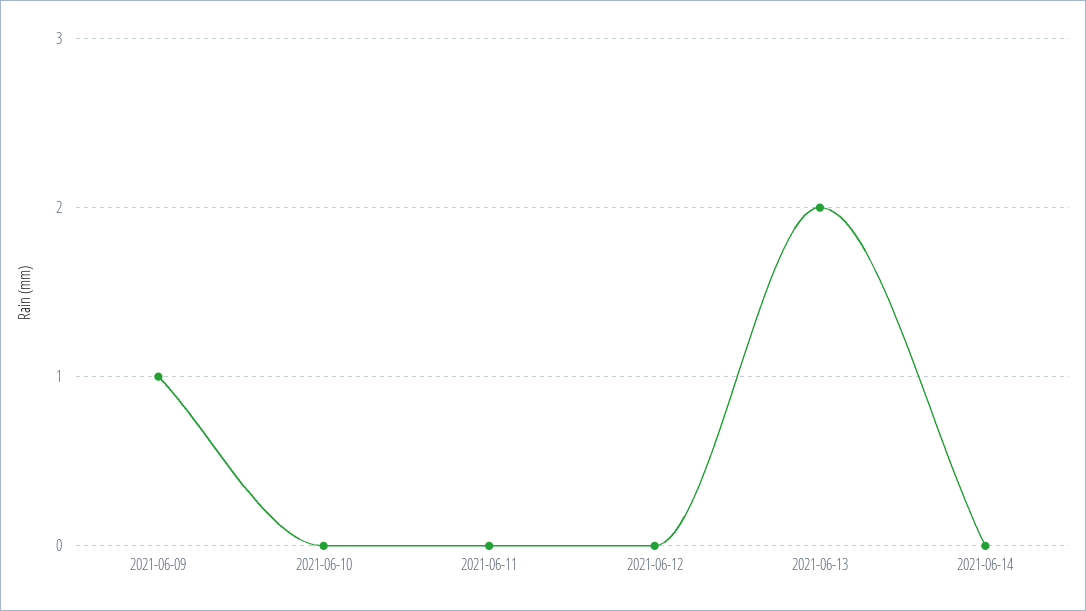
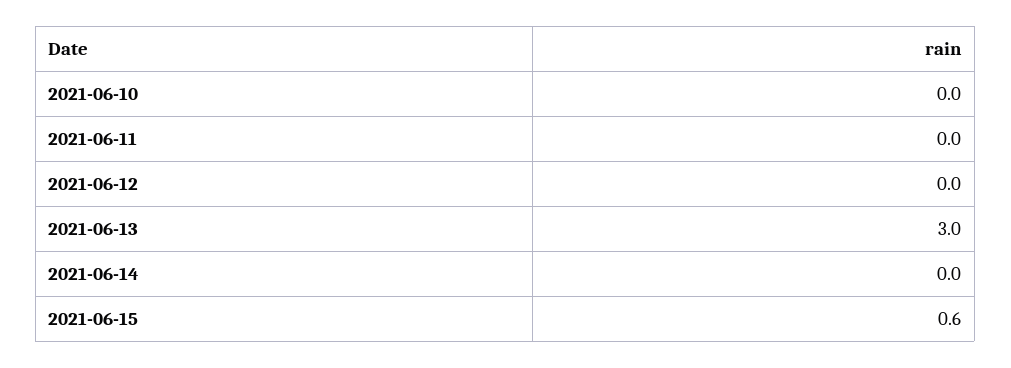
2021-06-09: 1 -> none
2021-06-13: 2 -> 3
2021-06-15: none -> 0.6

